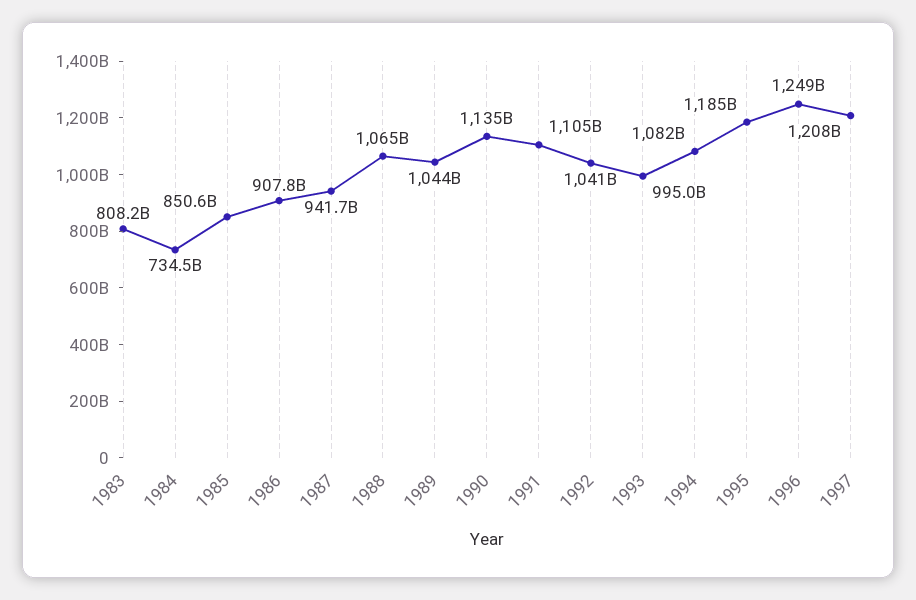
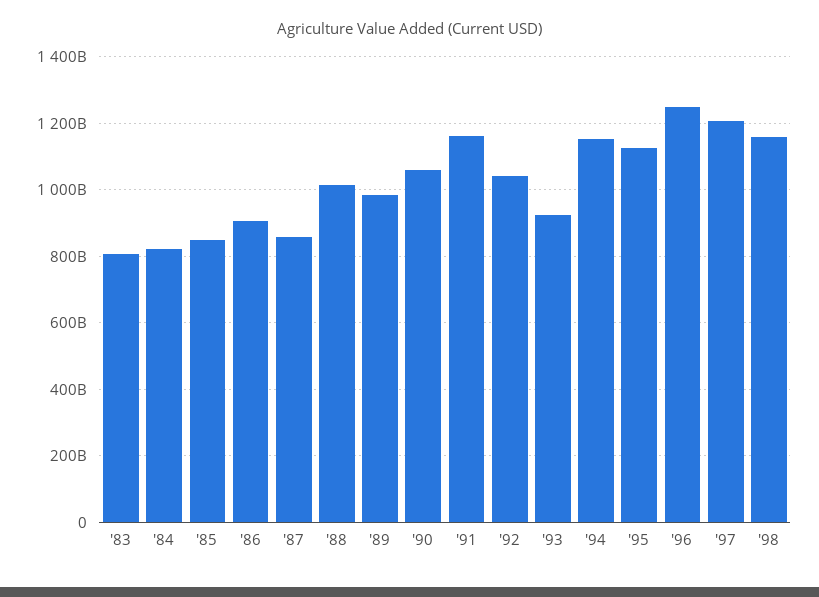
1984: 734500000000 -> 820000000000
1987: 941700000000 -> 860000000000
1988: 1065000000000 -> 1020000000000
1989: 1044000000000 -> 980000000000
1990: 1135000000000 -> 1060000000000
1991: 1105000000000 -> 1160000000000
1993: 995000000000 -> 920000000000
1994: 1082000000000 -> 1160000000000
1995: 1185000000000 -> 1120000000000
'98: none -> 1160000000000

